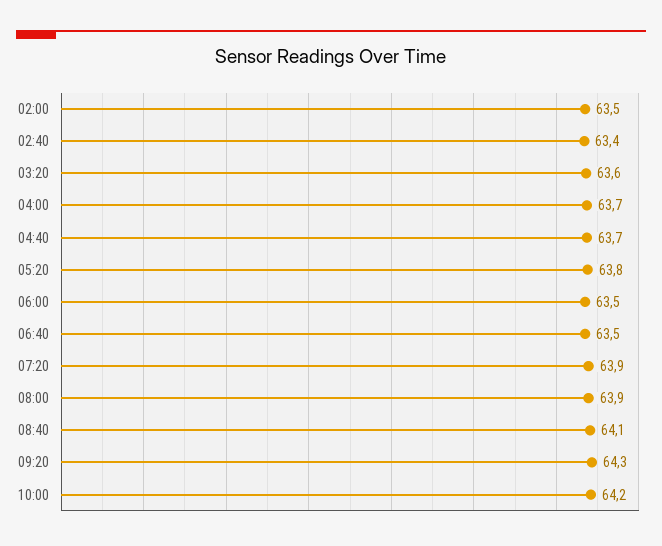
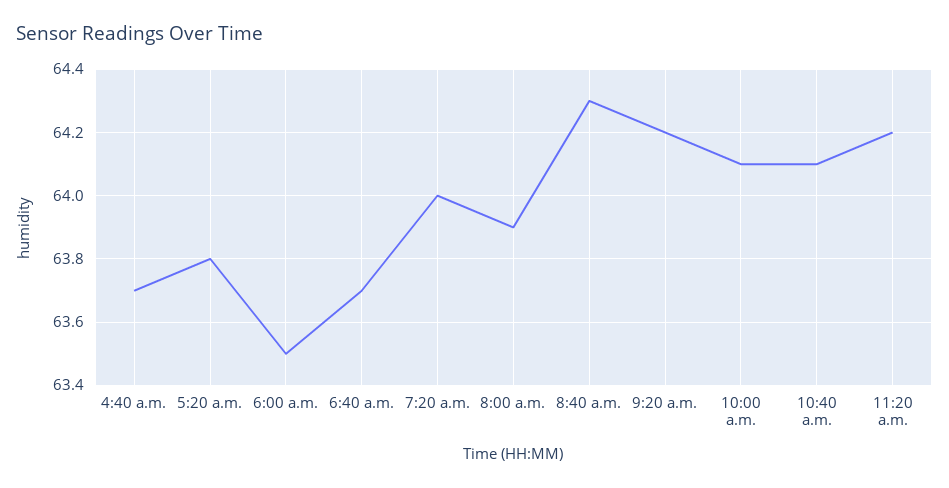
02:00: 63.5 -> none
02:40: 63.4 -> none
03:20: 63.6 -> none
04:00: 63.7 -> none
06:40: 63.5 -> 63.7
07:20: 63.9 -> 64
08:40: 64.1 -> 64.3
09:20: 64.3 -> 64.2
10:00: 64.2 -> 64.1
10:40 a.m.: none -> 64.1
11:20 a.m.: none -> 64.2

